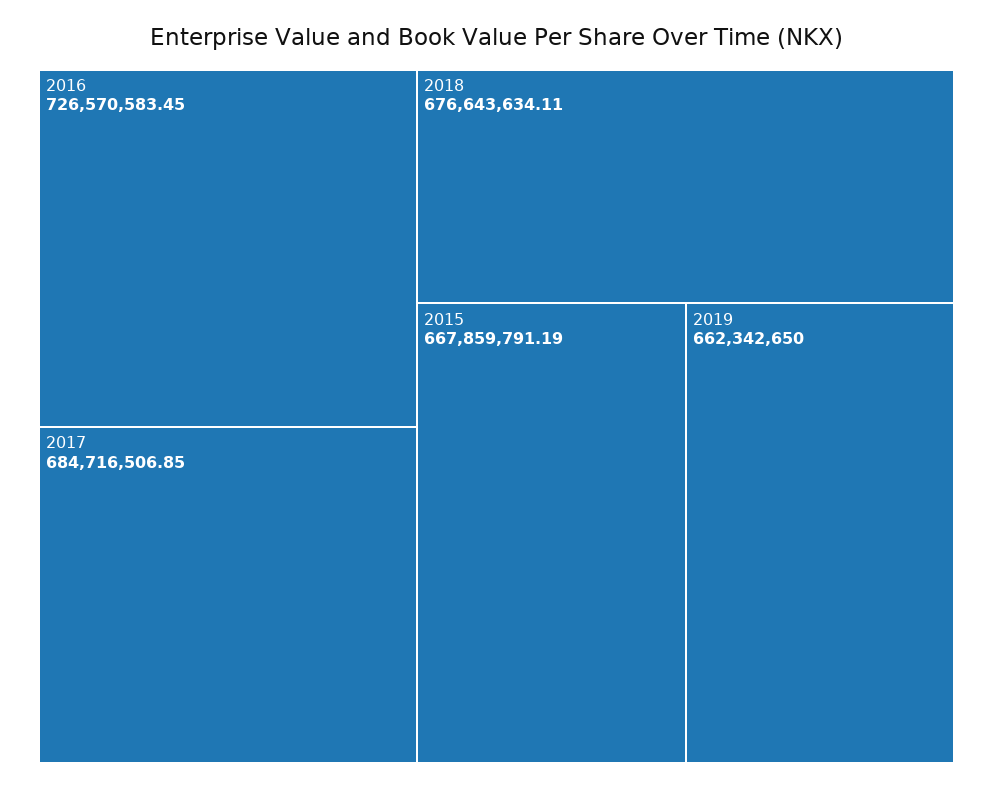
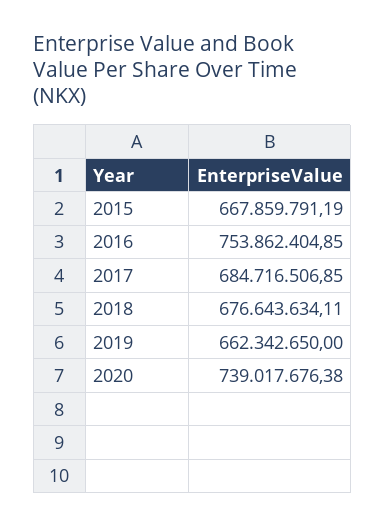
2016: 726570583.45 -> 753862404.85
2020: none -> 739017676.38

